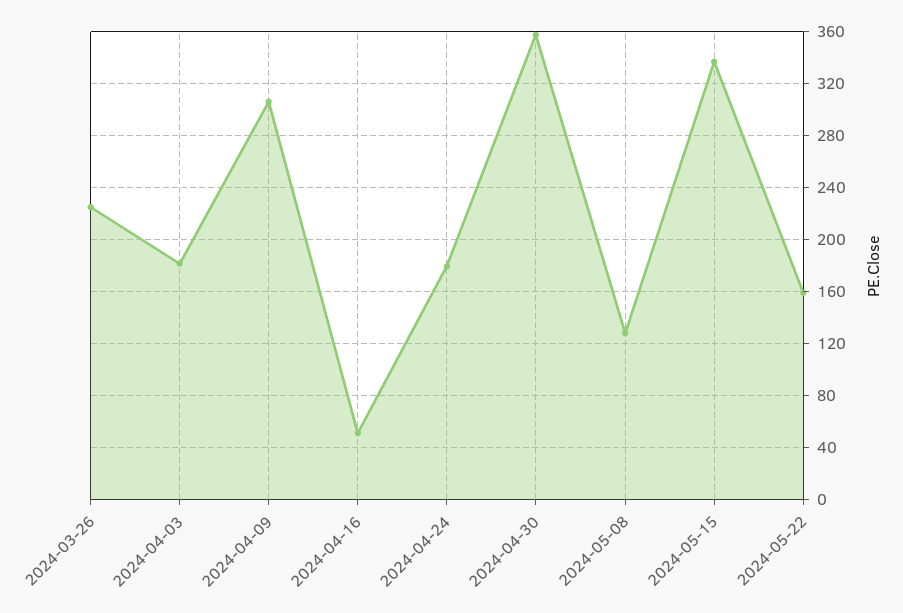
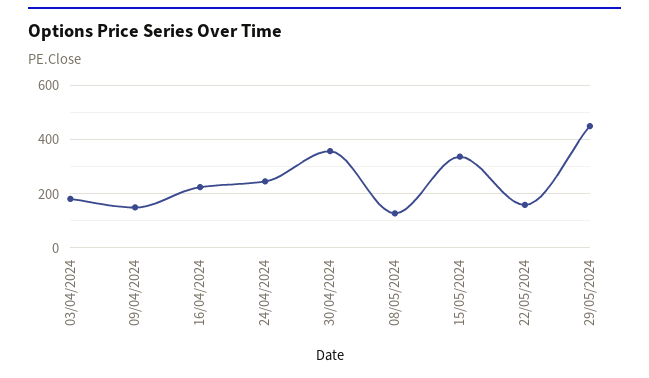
2024-03-26: 225 -> none
2024-04-09: 305 -> 150
2024-04-16: 50 -> 225
2024-04-24: 180 -> 250
29/05/2024: none -> 450

